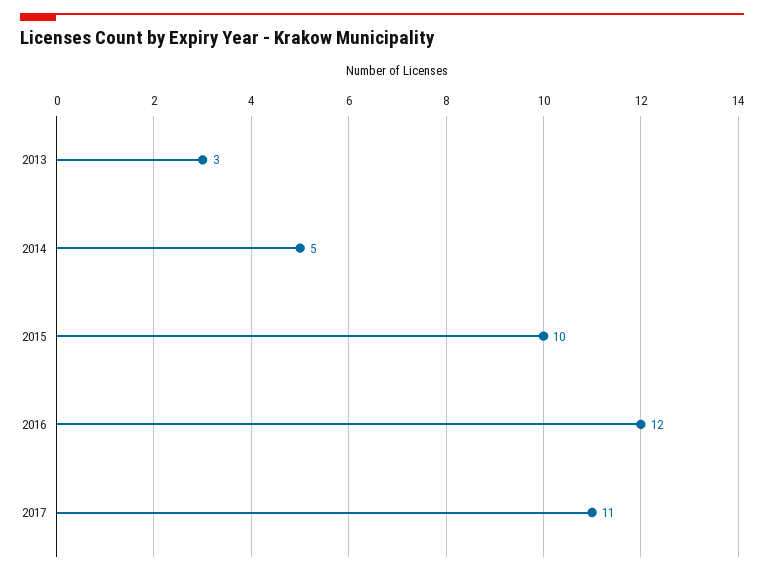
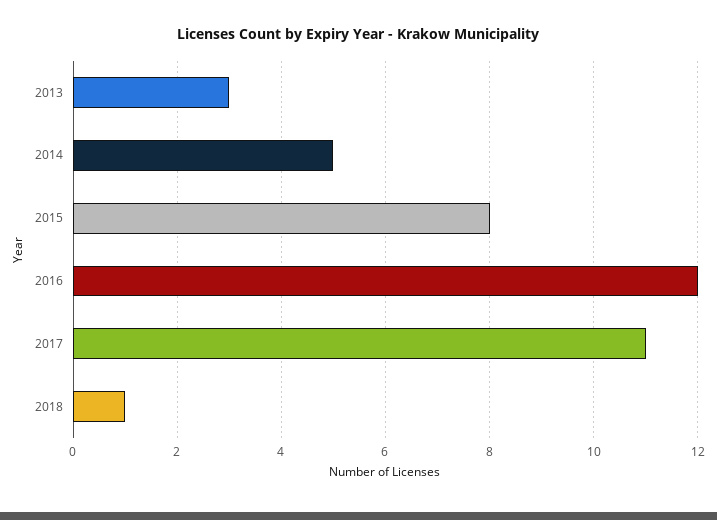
2015: 10 -> 8
2018: none -> 1

